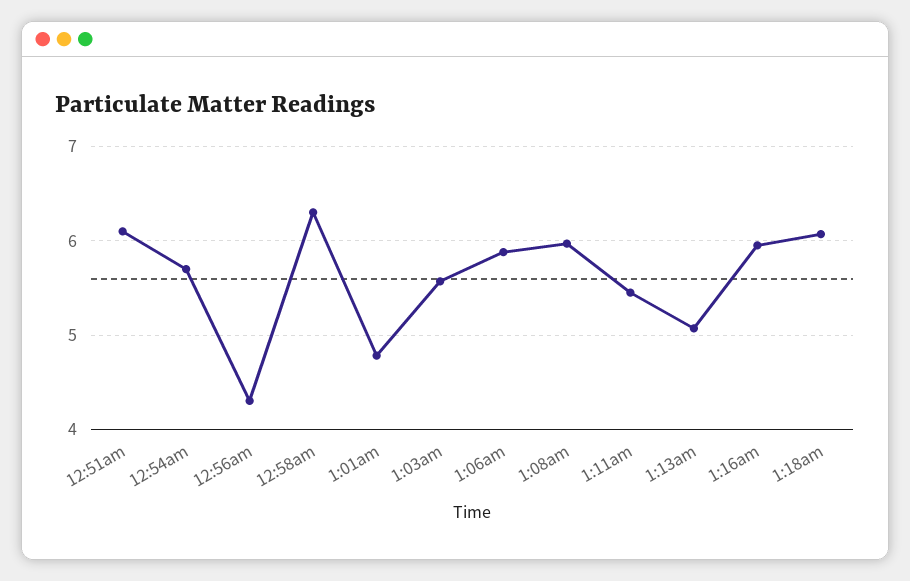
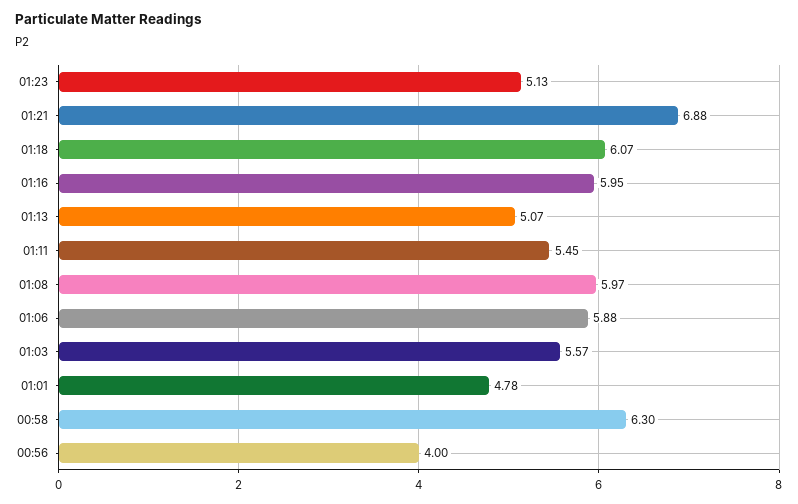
12:51am: 6.1 -> none
12:54am: 5.7 -> none
12:56am: 4.3 -> 4
01:23: none -> 5.13
01:21: none -> 6.88

